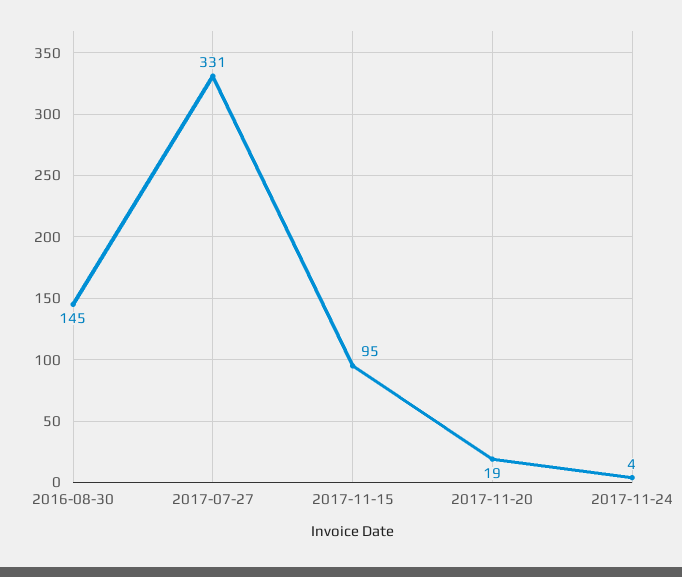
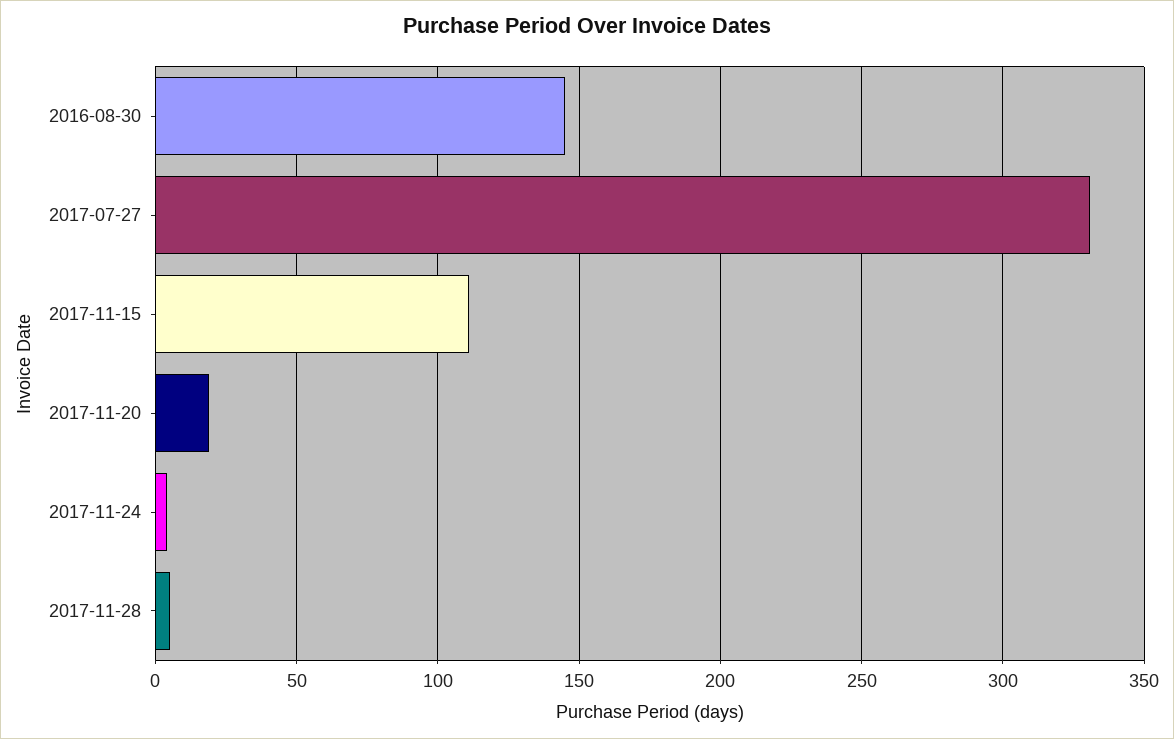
2017-11-15: 95 -> 110
2017-11-28: none -> 5

